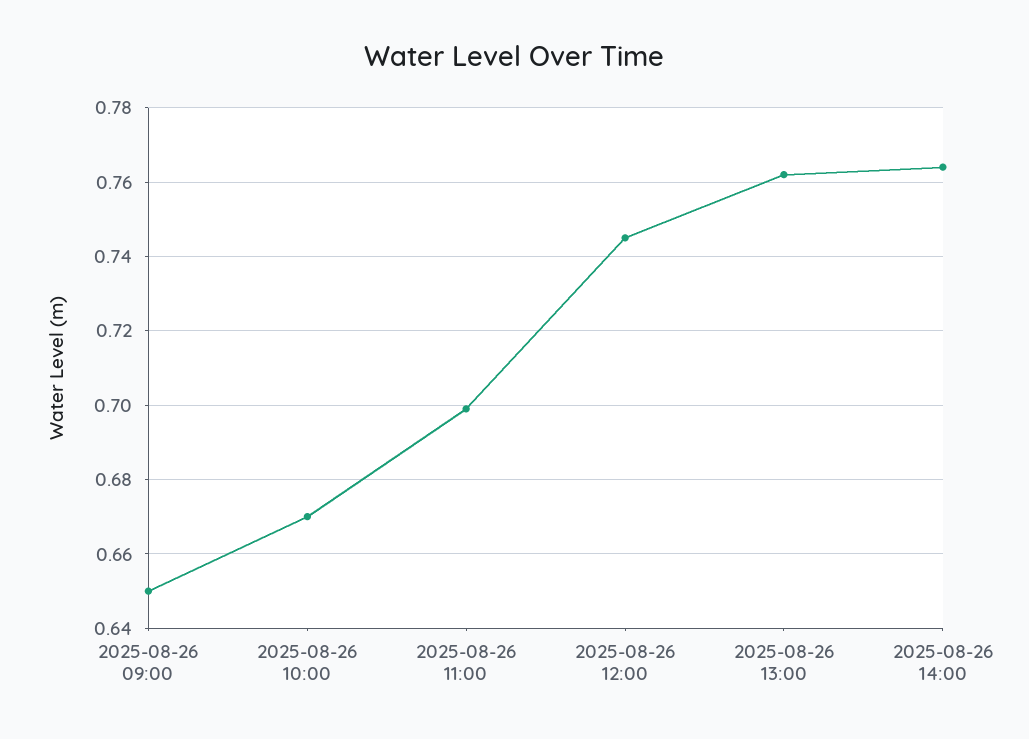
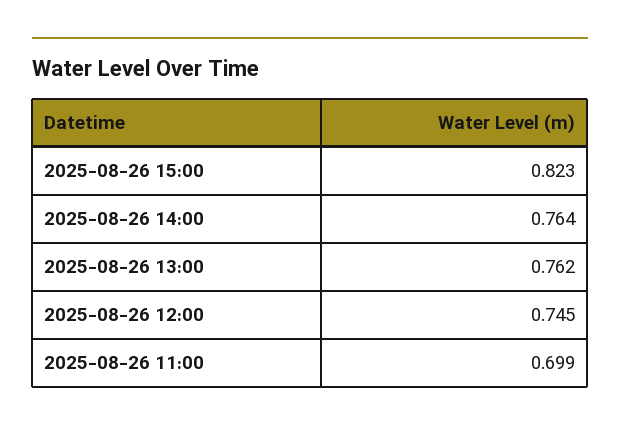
2025-08-26 09:00: 0.65 -> none
2025-08-26 10:00: 0.67 -> none
2025-08-26 15:00: none -> 0.823

